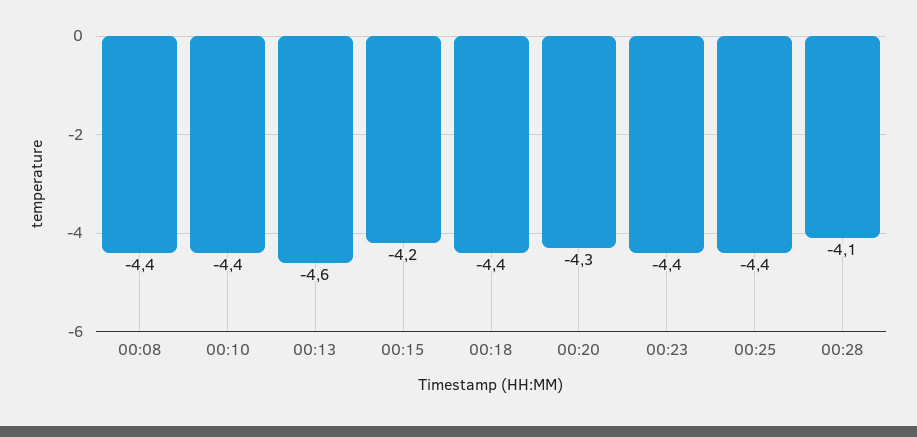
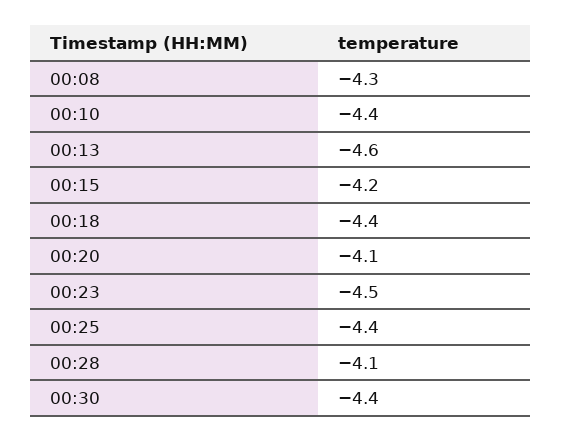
00:08: -4.4 -> -4.3
00:20: -4.3 -> -4.1
00:23: -4.4 -> -4.5
00:30: none -> -4.4

